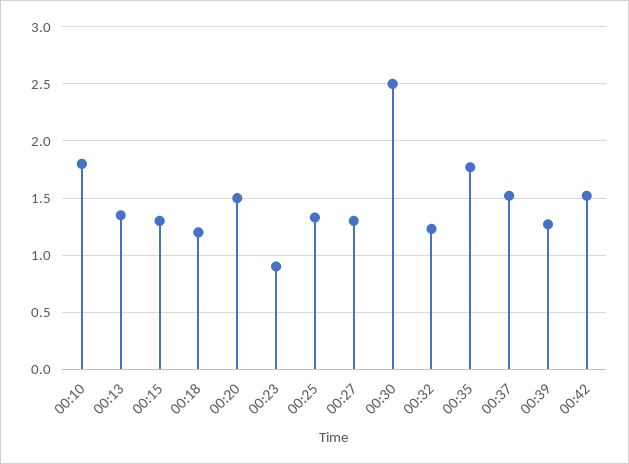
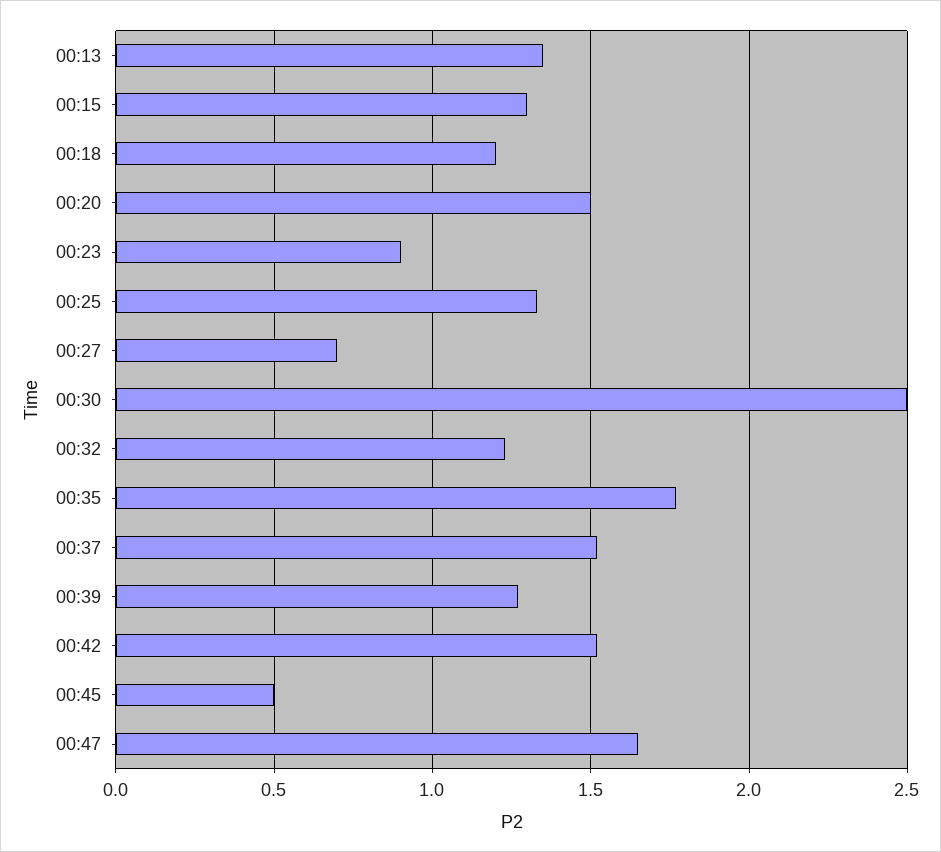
00:10: 1.8 -> none
00:27: 1.3 -> 0.7
00:45: none -> 0.5
00:47: none -> 1.65

